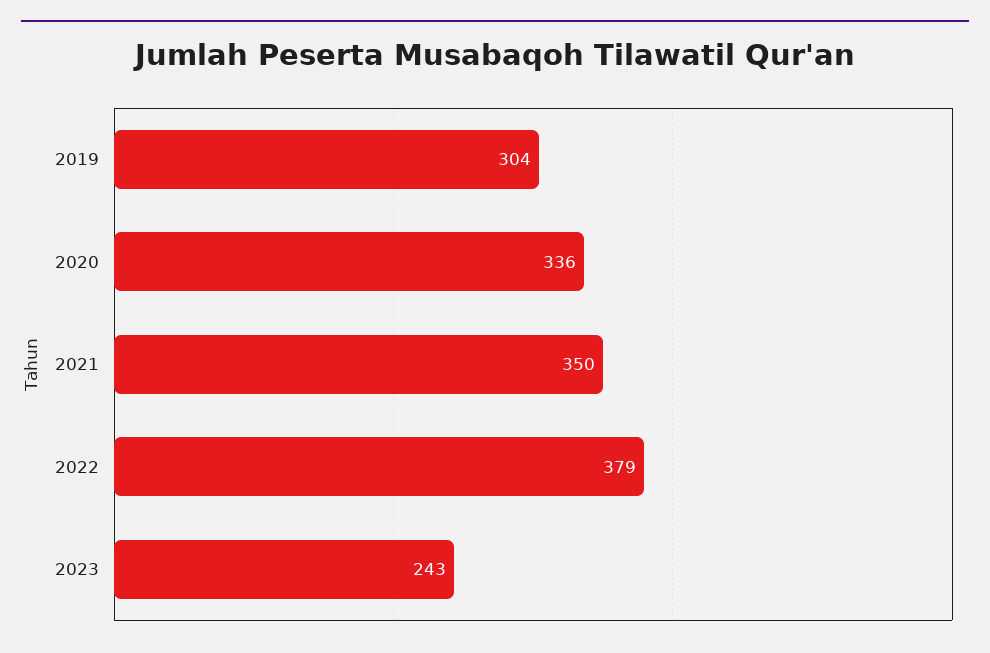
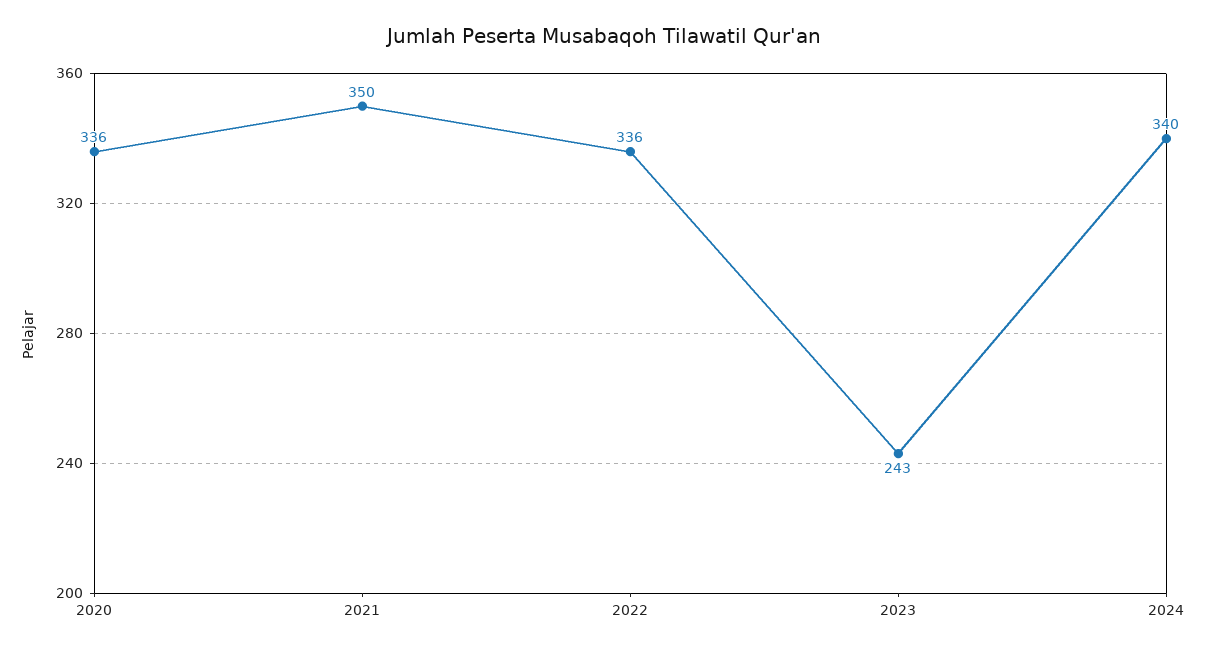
2019: 304 -> none
2022: 379 -> 336
2024: none -> 340

